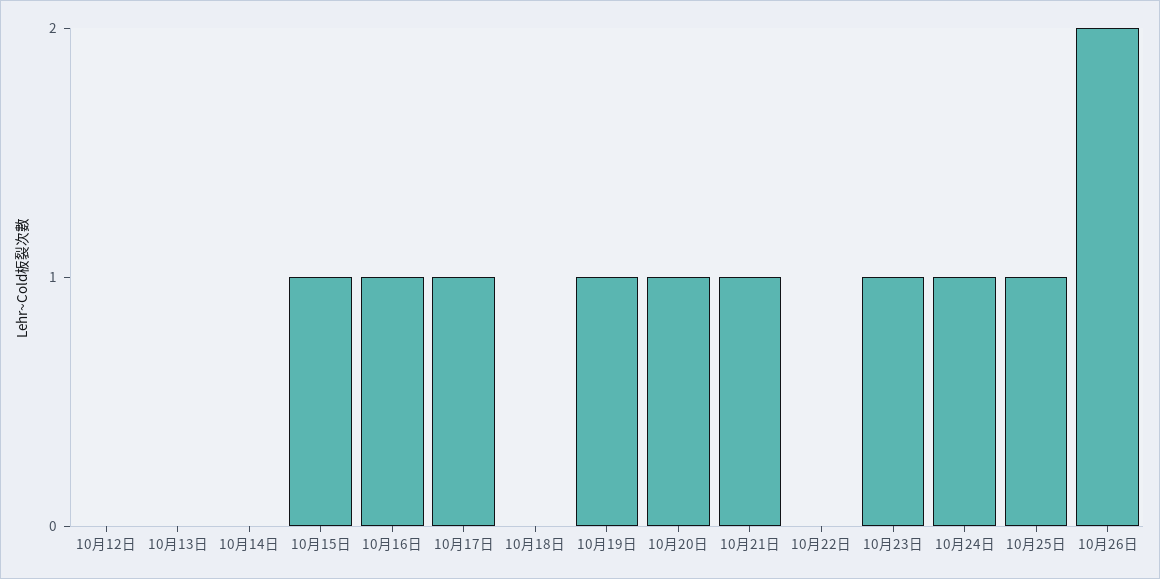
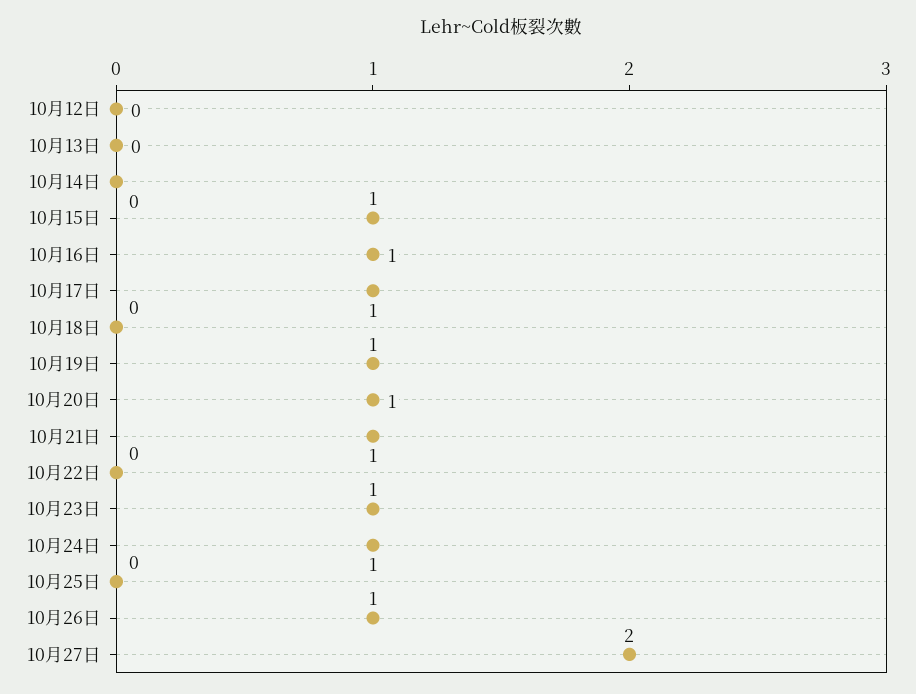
10月25日: 1 -> 0
10月26日: 2 -> 1
10月27日: none -> 2

